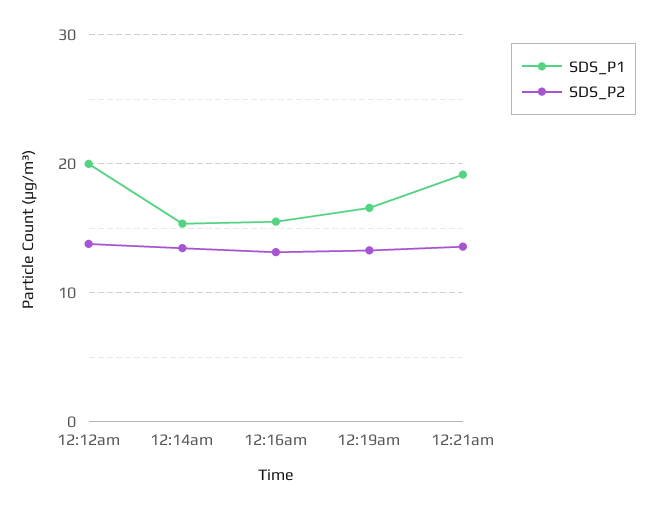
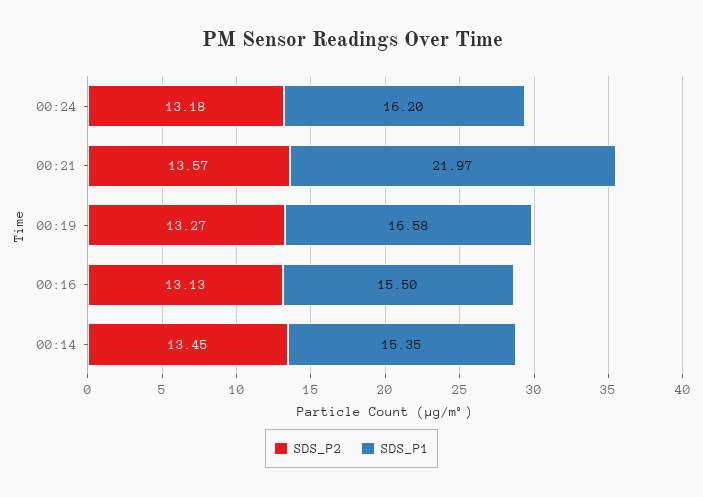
SDS_P1, 12:12am: 20 -> none
SDS_P2, 12:12am: 14 -> none
SDS_P1, 12:21am: 19 -> 21.97
SDS_P2, 00:24: none -> 13.18
SDS_P1, 00:24: none -> 16.2

